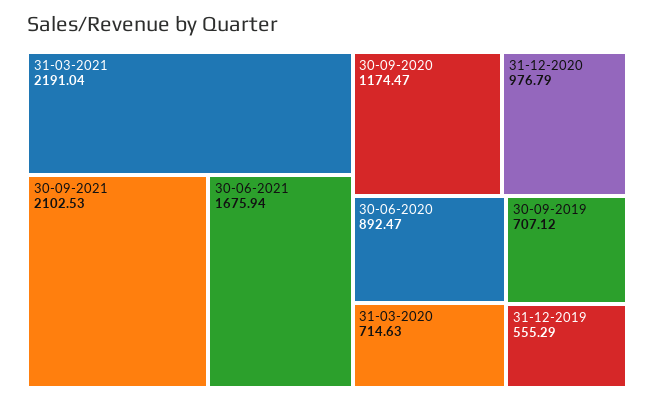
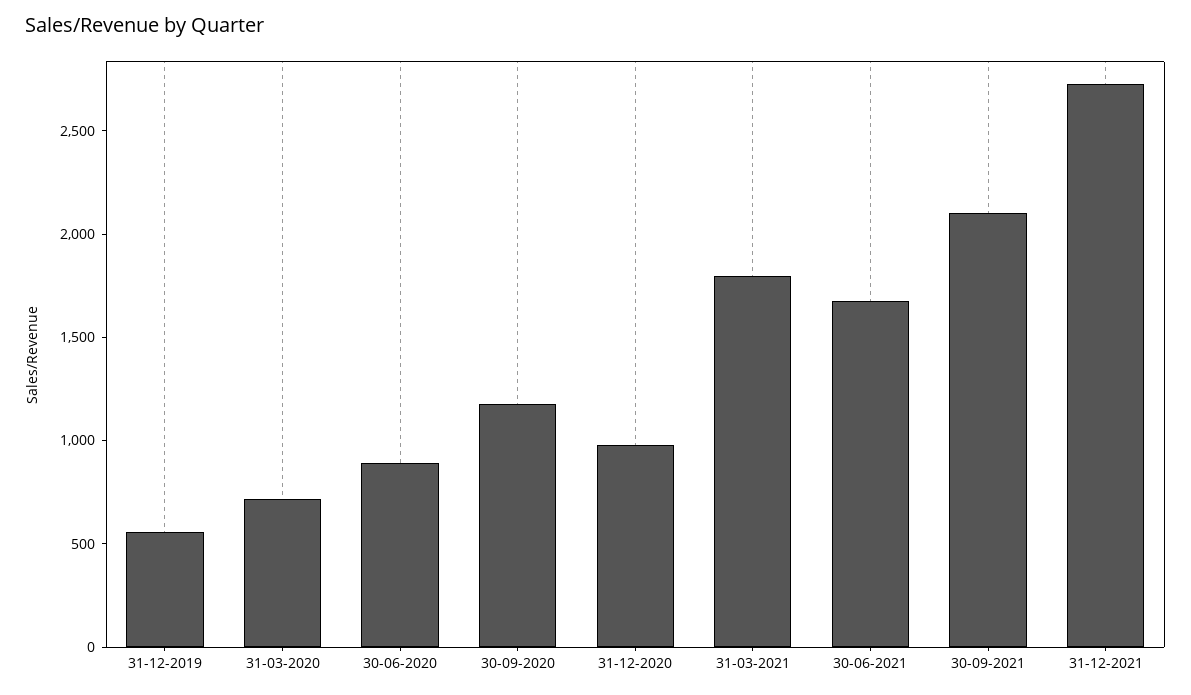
31-03-2021: 2191.04 -> 1800
30-09-2019: 707.12 -> none
31-12-2021: none -> 2700

